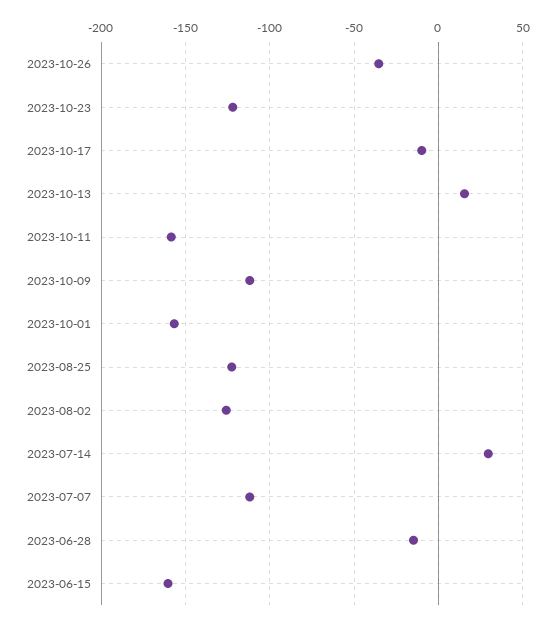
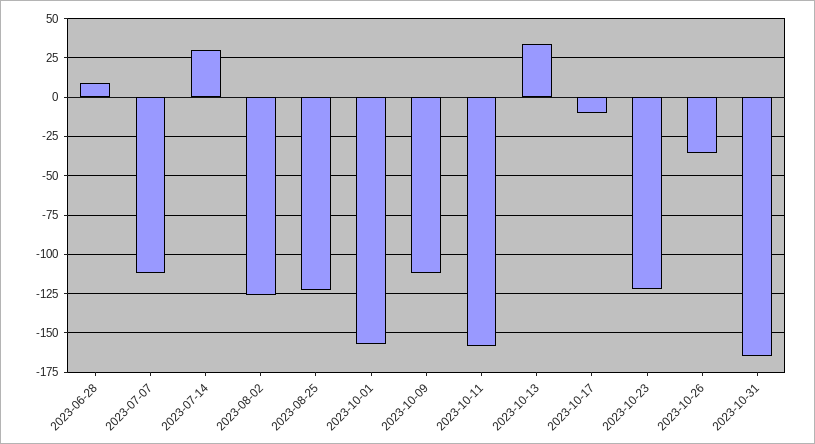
2023-10-13: 15 -> 35
2023-06-28: -15 -> 10
2023-06-15: -160 -> none
2023-10-31: none -> -165

